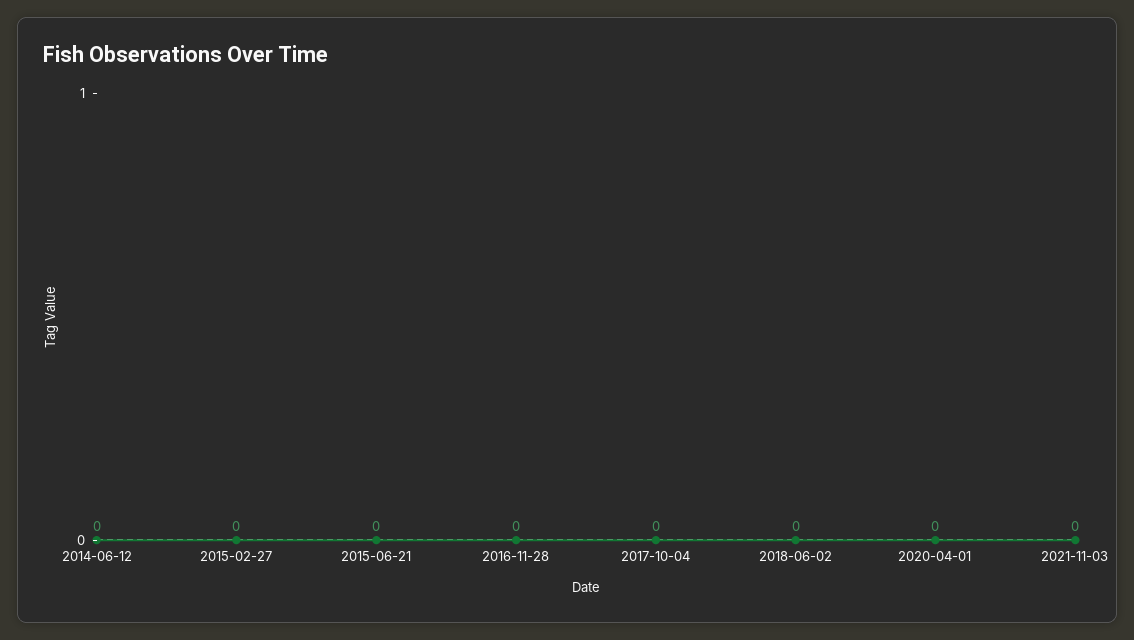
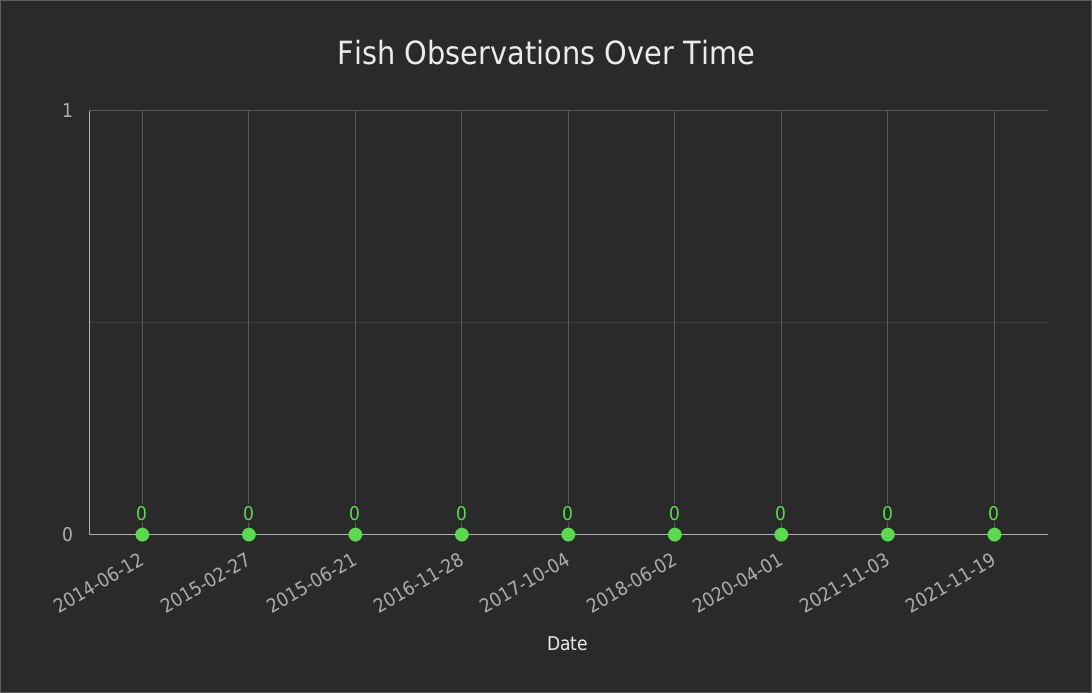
2021-11-19: none -> 0

